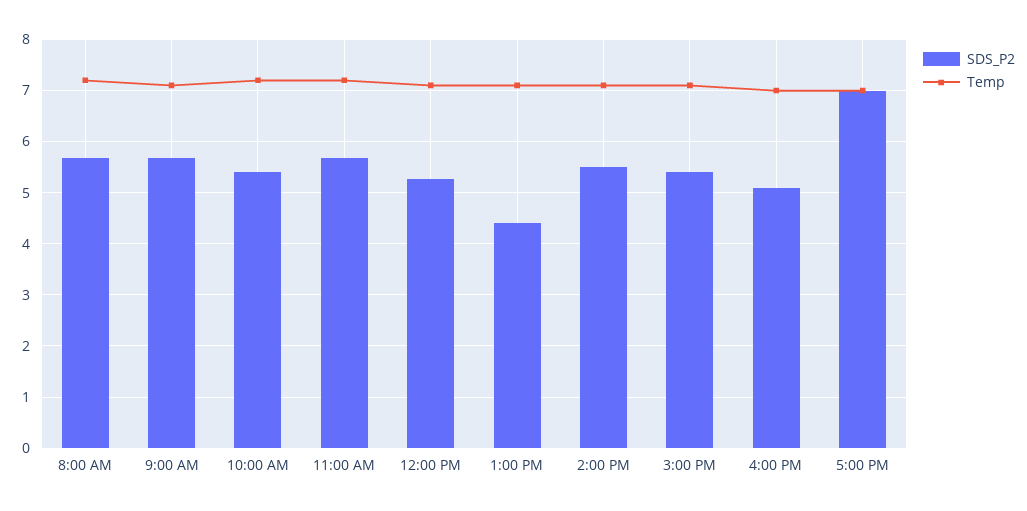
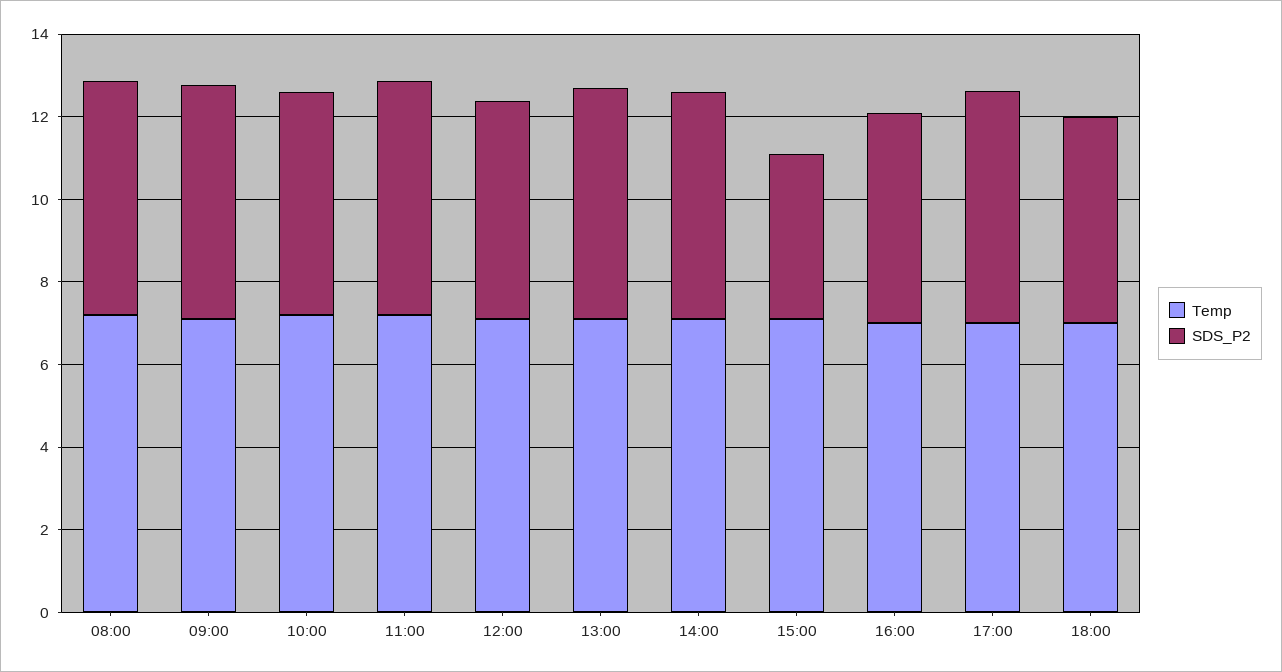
SDS_P2, 1:00 PM: 4.4 -> 5.5
SDS_P2, 3:00 PM: 5.4 -> 4
SDS_P2, 5:00 PM: 7 -> 5.5
Temp, 18:00: none -> 7
SDS_P2, 18:00: none -> 5

